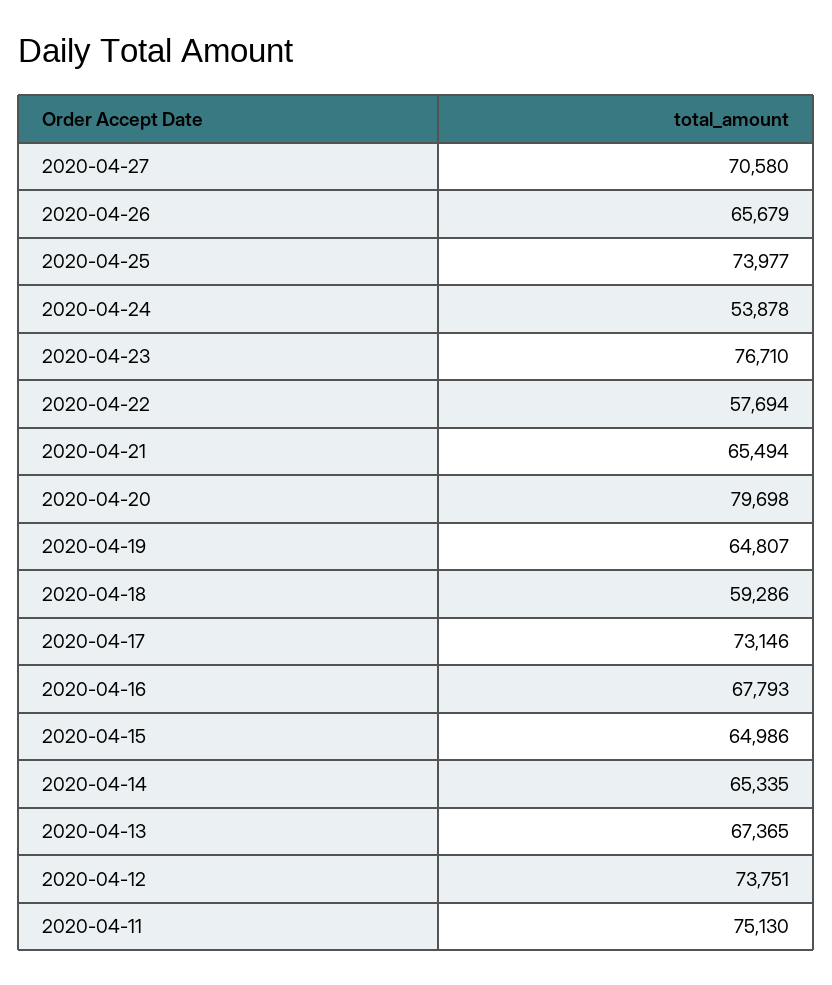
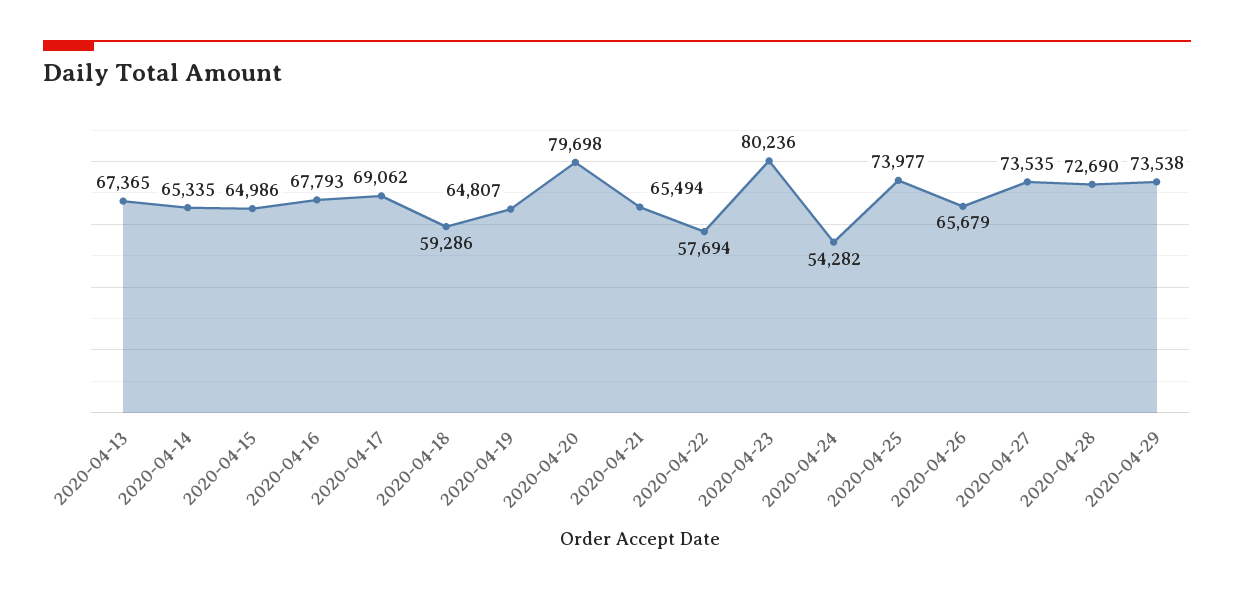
2020-04-27: 70580 -> 73535
2020-04-24: 53878 -> 54282
2020-04-23: 76710 -> 80236
2020-04-17: 73146 -> 69062
2020-04-12: 73751 -> none
2020-04-11: 75130 -> none
2020-04-28: none -> 72690
2020-04-29: none -> 73538

